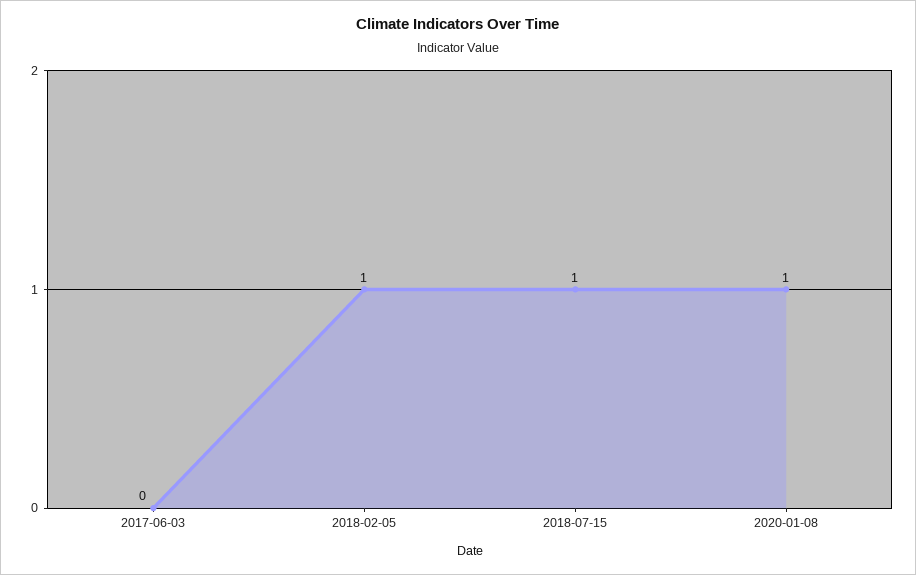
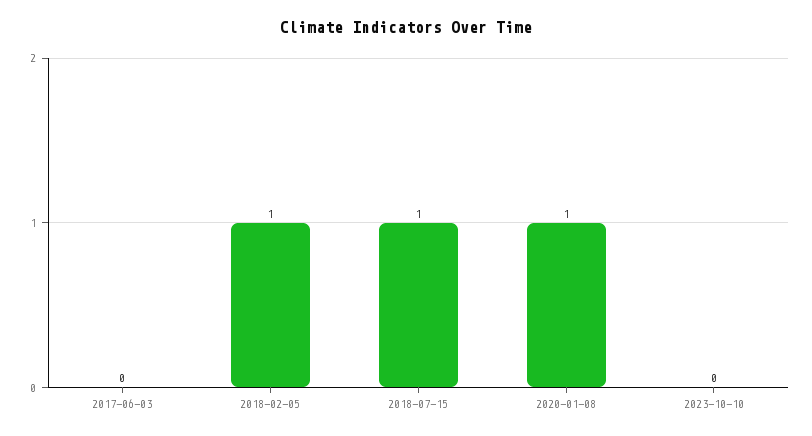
2023-10-10: none -> 0

